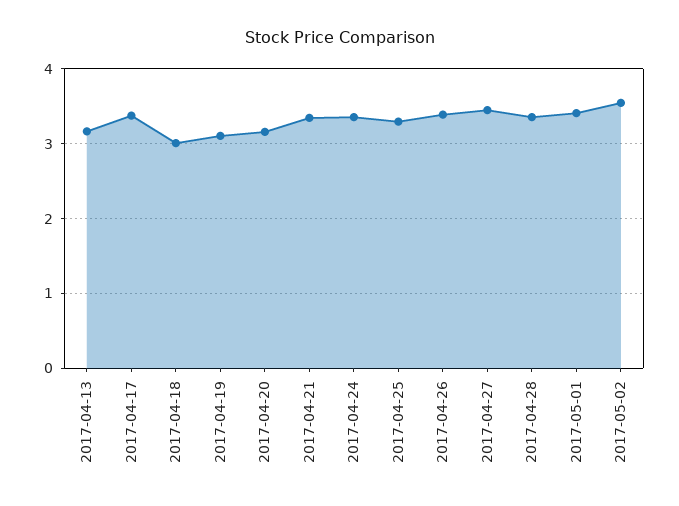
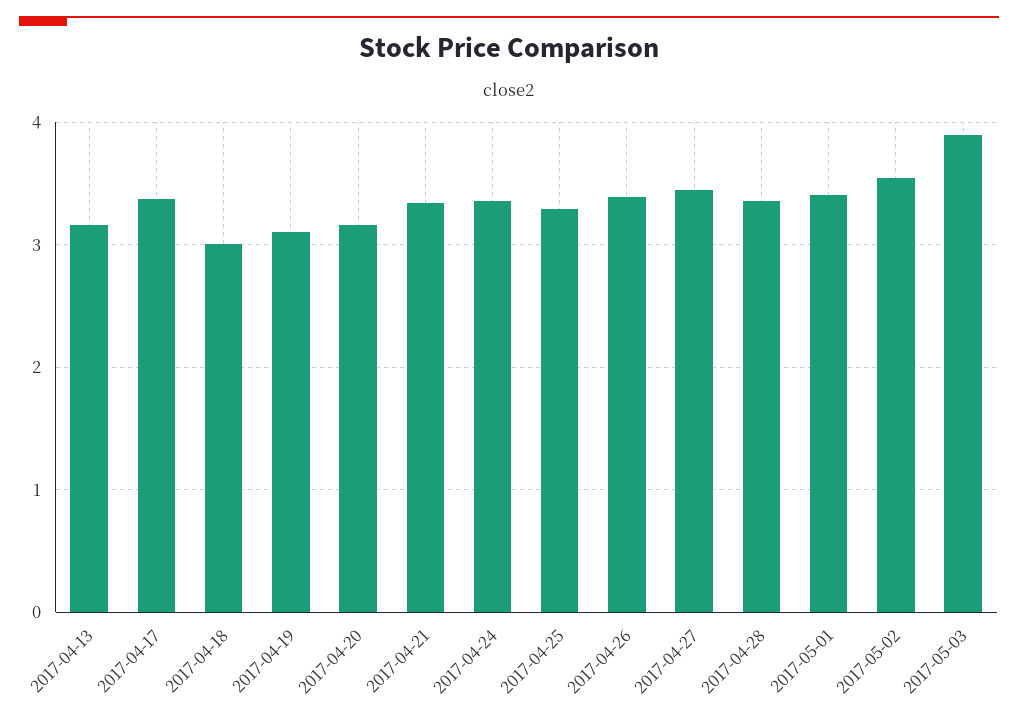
2017-05-03: none -> 3.9

